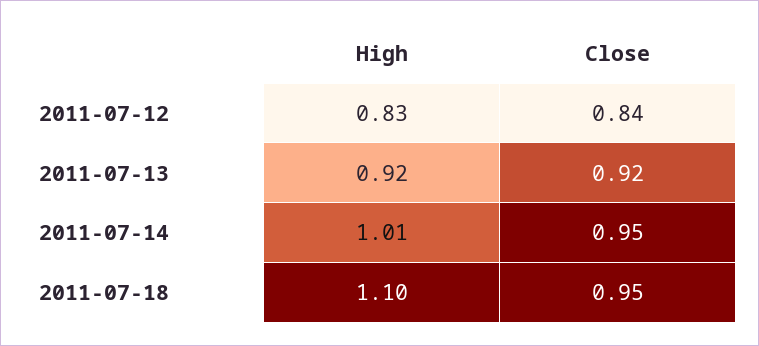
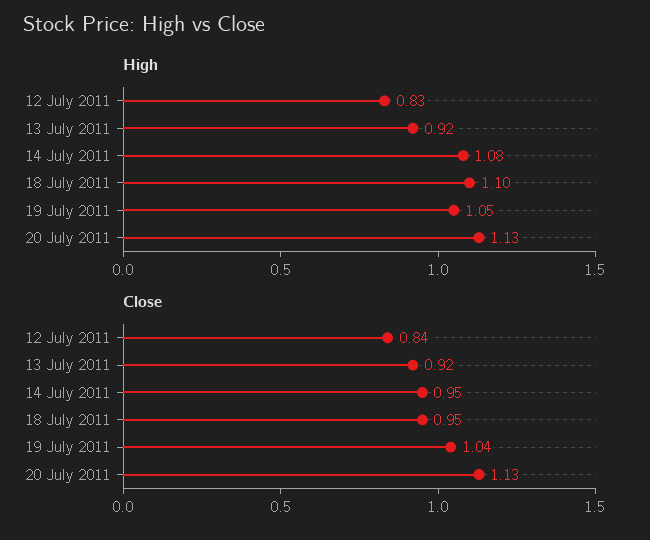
High, 2011-07-14: 1.01 -> 1.08
High, 19 July 2011: none -> 1.05
High, 20 July 2011: none -> 1.13
Close, 19 July 2011: none -> 1.04
Close, 20 July 2011: none -> 1.13

